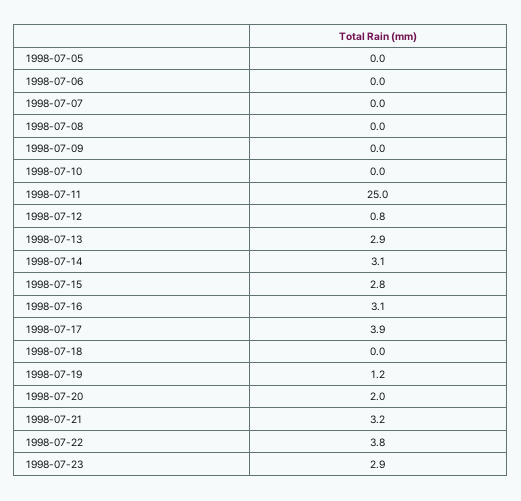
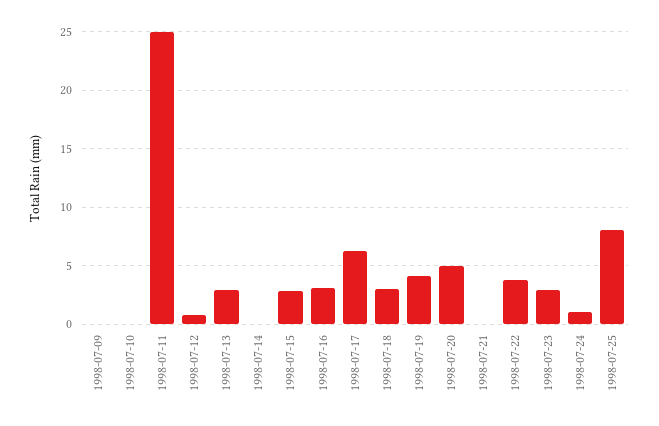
1998-07-05: 0 -> none
1998-07-06: 0 -> none
1998-07-07: 0 -> none
1998-07-08: 0 -> none
1998-07-14: 3.1 -> 0
1998-07-17: 3.9 -> 6
1998-07-18: 0 -> 3
1998-07-19: 1.2 -> 4
1998-07-20: 2 -> 5
1998-07-21: 3.2 -> 0
1998-07-24: none -> 1
1998-07-25: none -> 8

